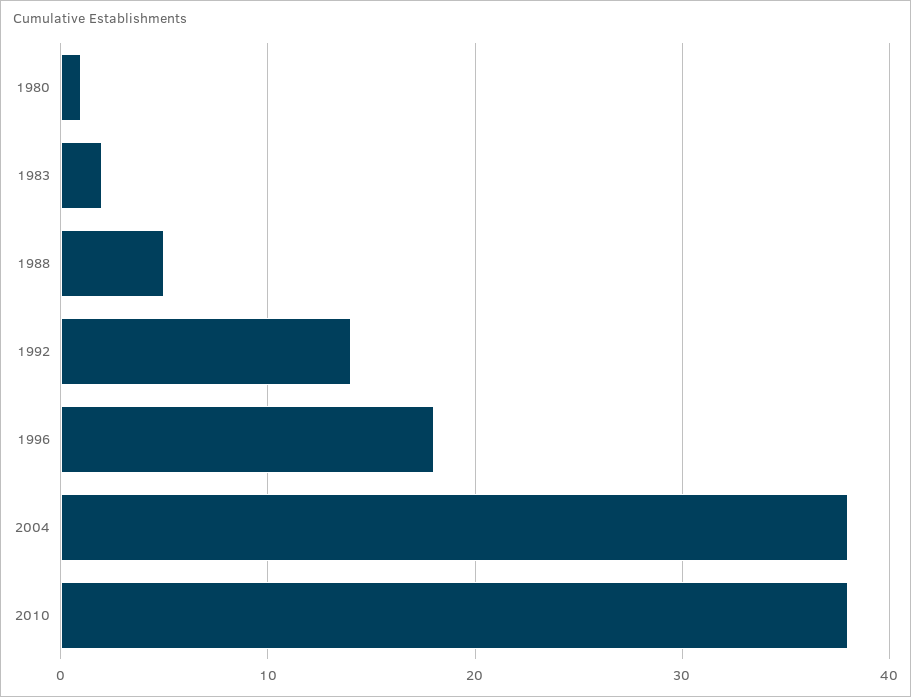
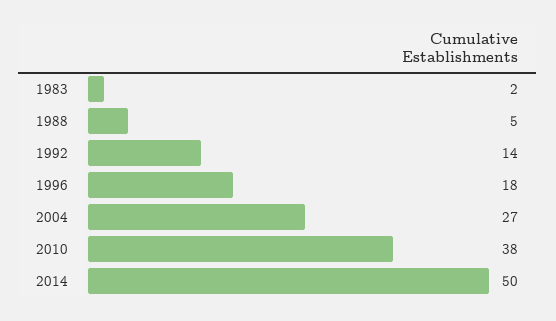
1980: 1 -> none
2004: 38 -> 27
2014: none -> 50

